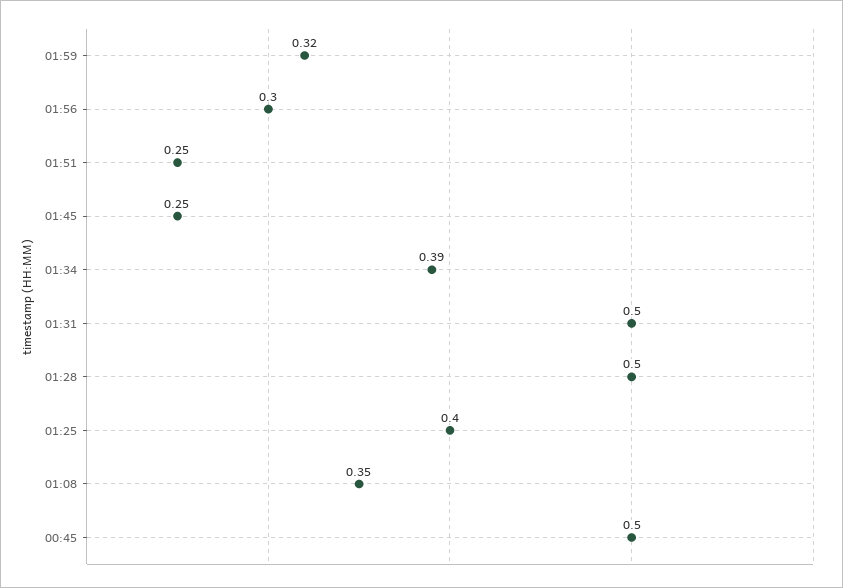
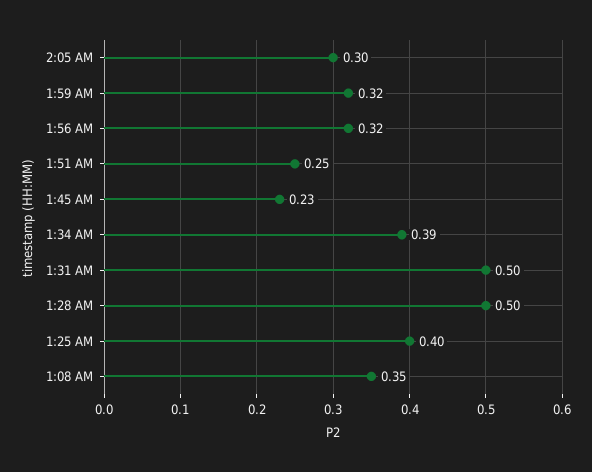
01:56: 0.3 -> 0.32
01:45: 0.25 -> 0.23
00:45: 0.5 -> none
2:05 AM: none -> 0.3

